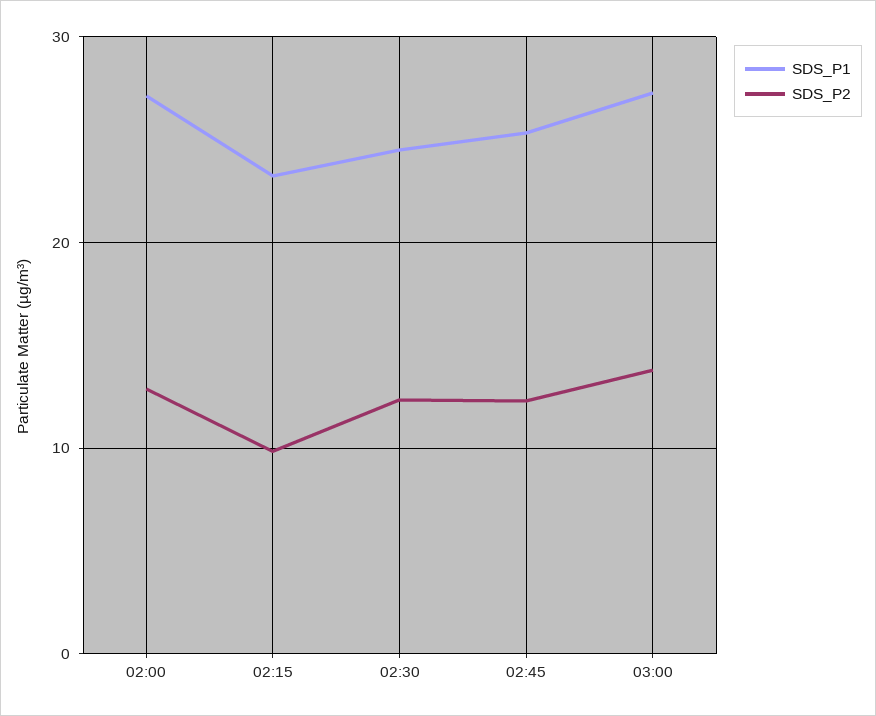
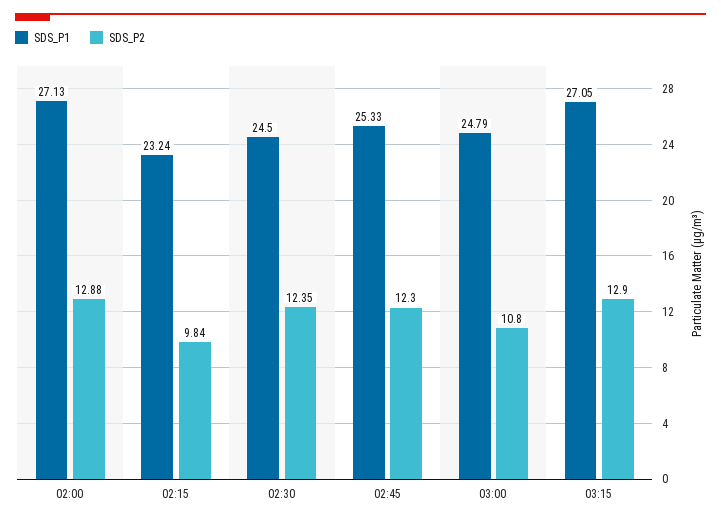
SDS_P1, 03:00: 27 -> 24.79
SDS_P2, 03:00: 14 -> 10.8
SDS_P1, 03:15: none -> 27.05
SDS_P2, 03:15: none -> 12.9

